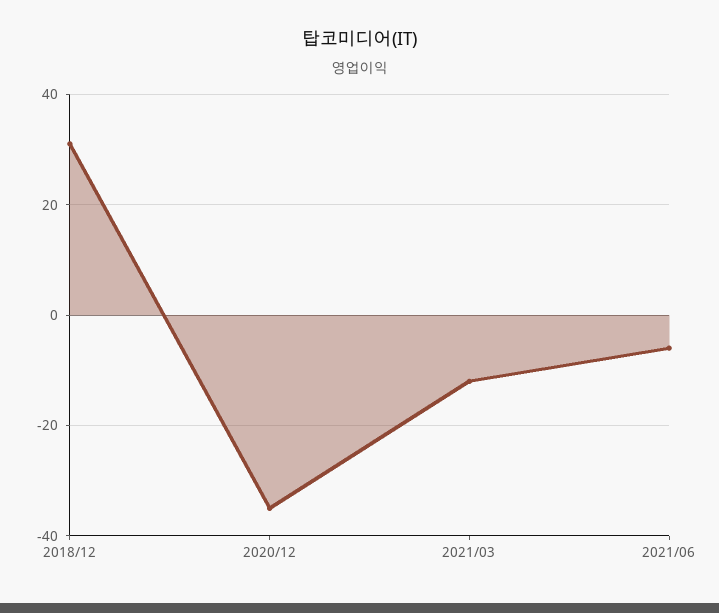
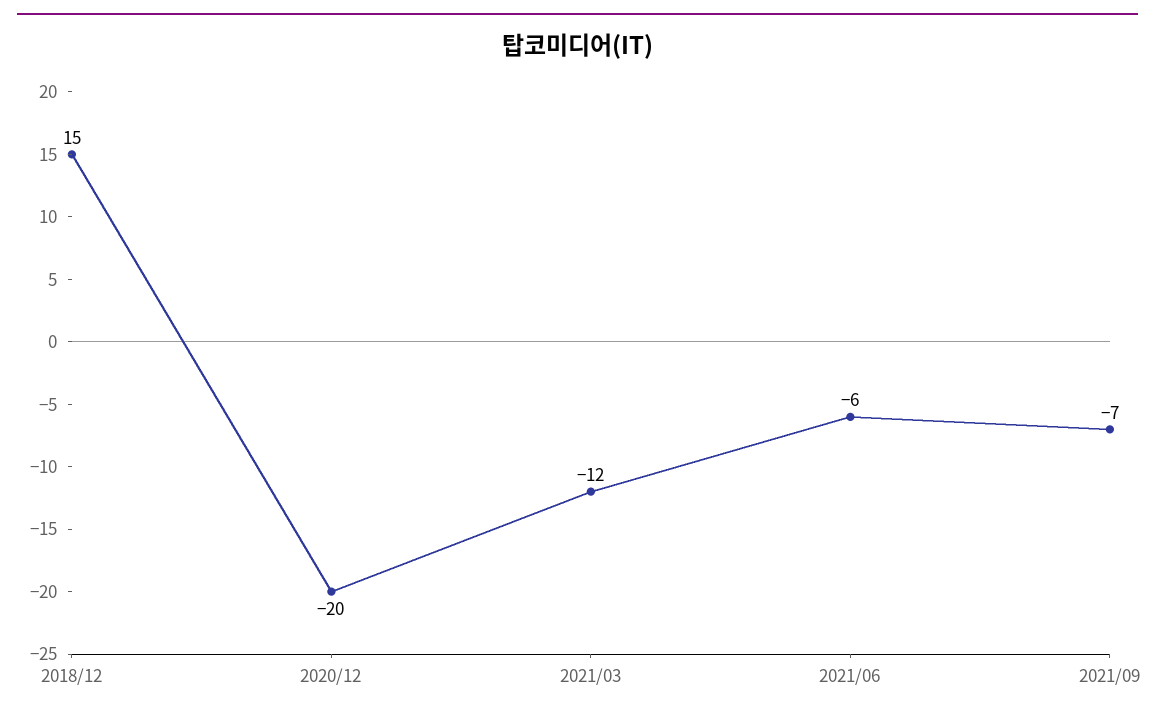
2018/12: 30 -> 15
2020/12: -35 -> -20
2021/09: none -> -7

